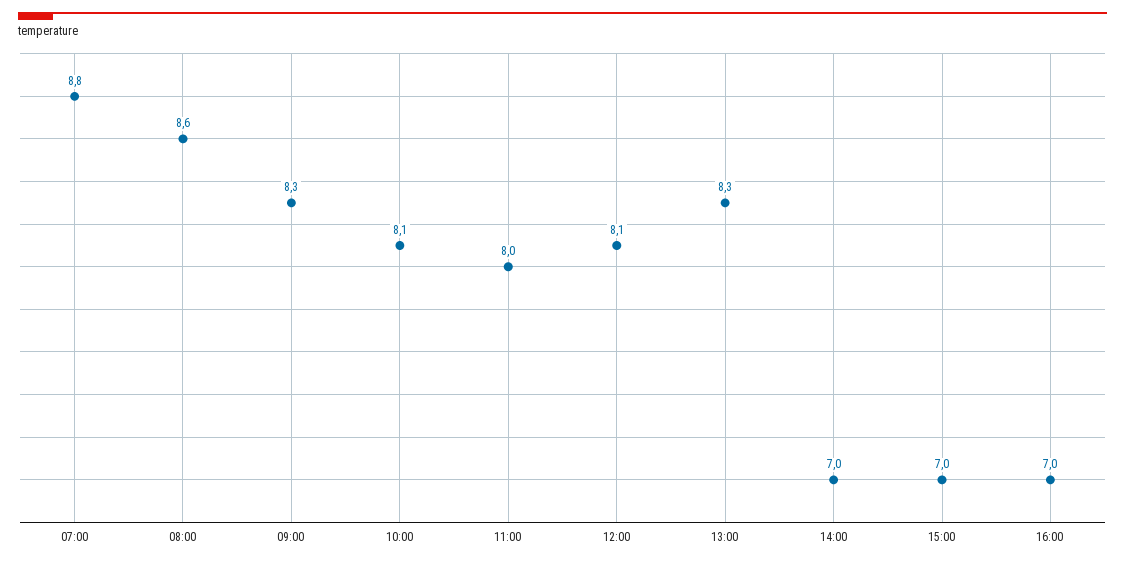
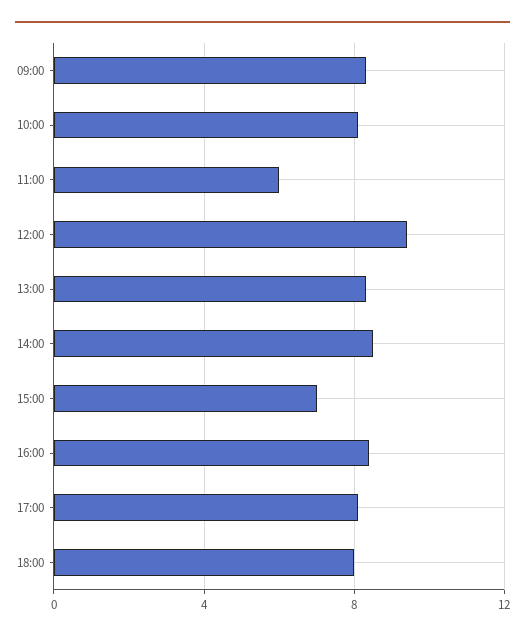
07:00: 8.8 -> none
08:00: 8.6 -> none
11:00: 8 -> 6
12:00: 8.1 -> 9.5
14:00: 7 -> 8.5
16:00: 7 -> 8.5
17:00: none -> 8
18:00: none -> 8

